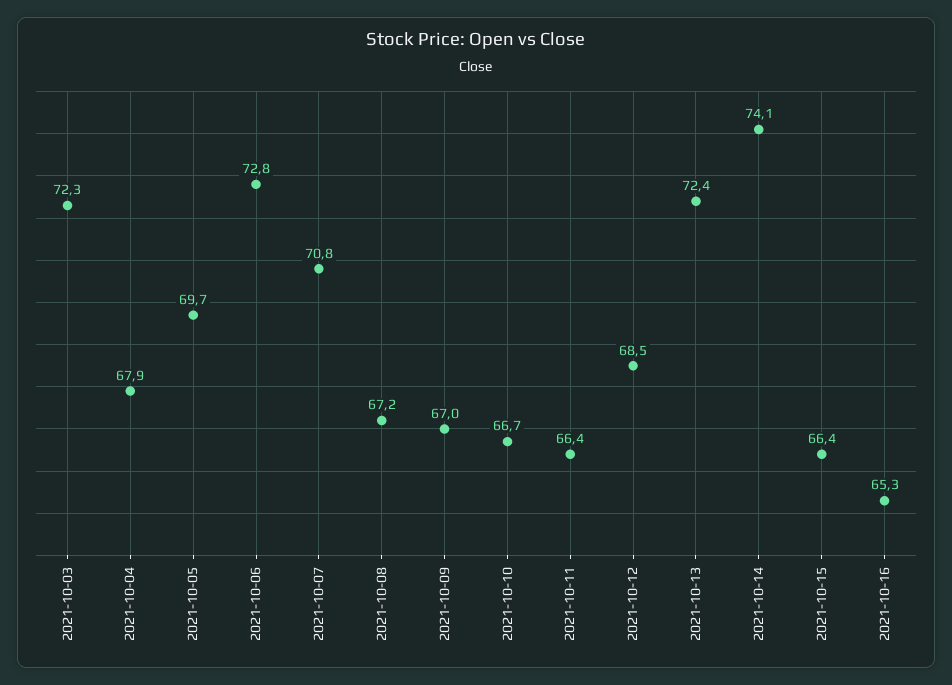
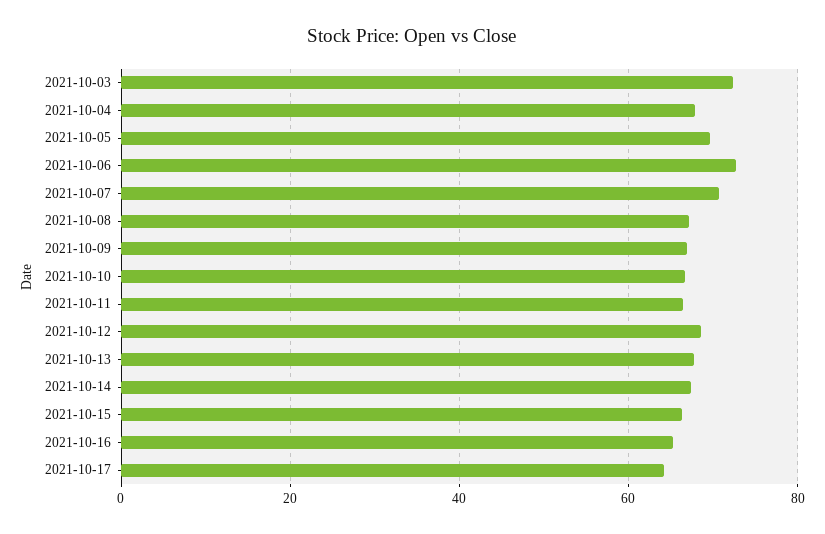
2021-10-13: 72.4 -> 68
2021-10-14: 74.1 -> 68
2021-10-17: none -> 64

